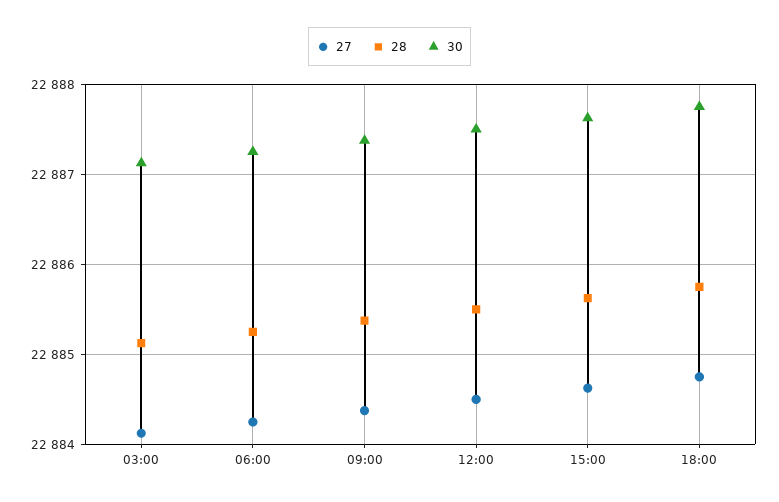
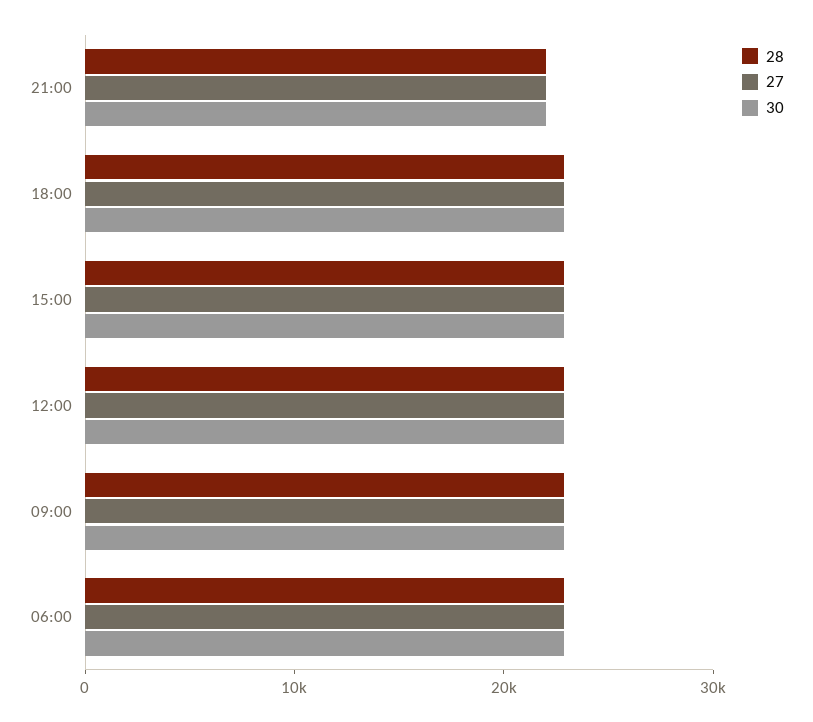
27, 03:00: 22884.1 -> none
28, 03:00: 22885.1 -> none
30, 03:00: 22887.1 -> none
28, 21:00: none -> 22000
27, 21:00: none -> 22000
30, 21:00: none -> 22000

